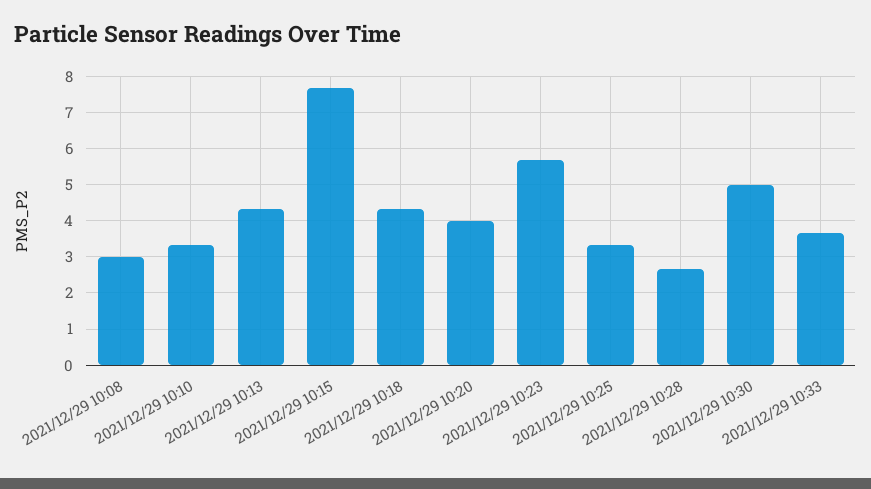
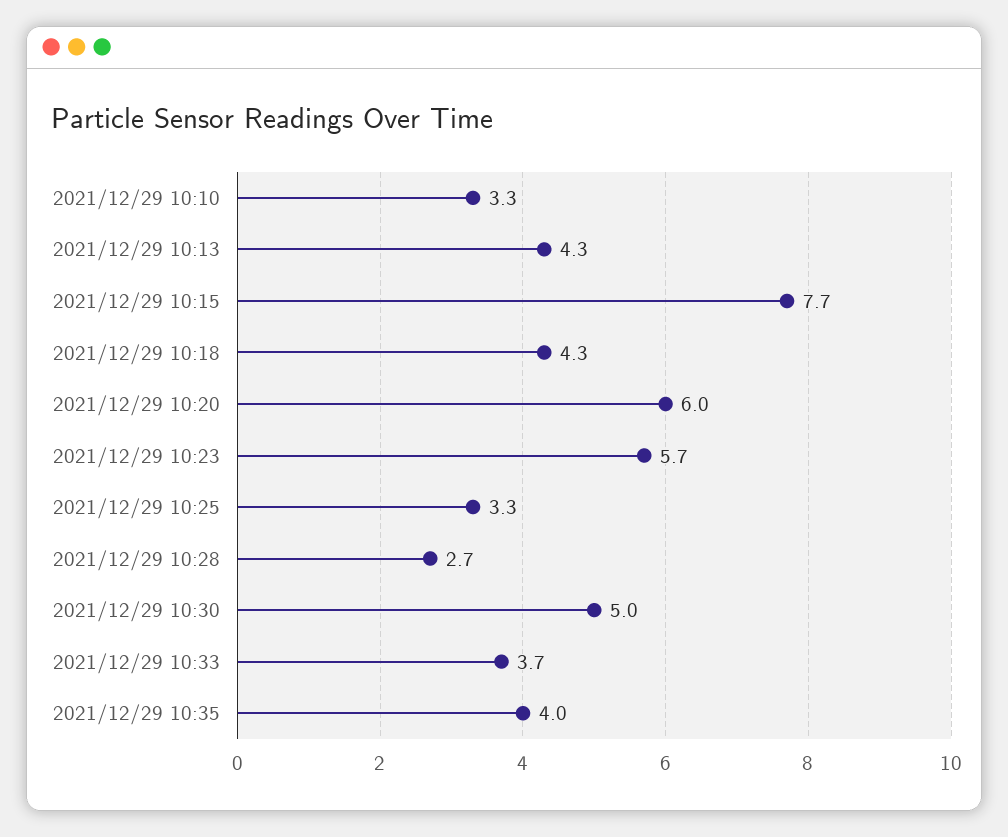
2021/12/29 10:08: 3 -> none
2021/12/29 10:20: 4 -> 6
2021/12/29 10:35: none -> 4

